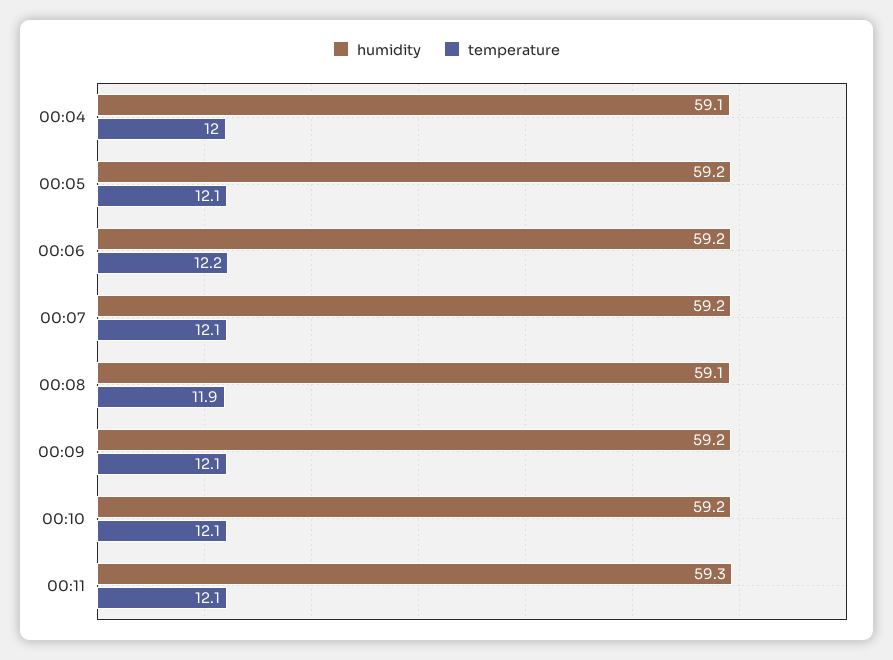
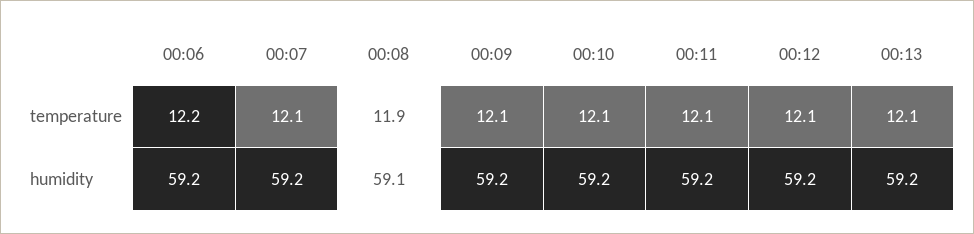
humidity, 00:04: 59.1 -> none
temperature, 00:04: 12 -> none
humidity, 00:05: 59.2 -> none
temperature, 00:05: 12.1 -> none
humidity, 00:11: 59.3 -> 59.2
temperature, 00:12: none -> 12.1
temperature, 00:13: none -> 12.1
humidity, 00:12: none -> 59.2
humidity, 00:13: none -> 59.2

